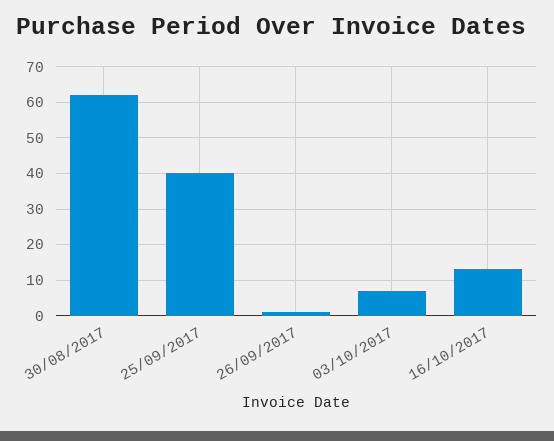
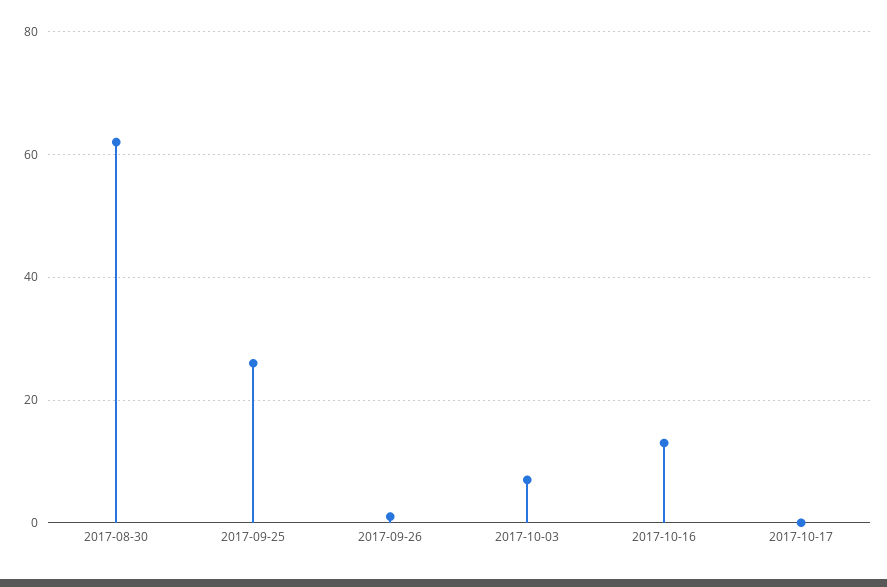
25/09/2017: 40 -> 25
2017-10-17: none -> 0

